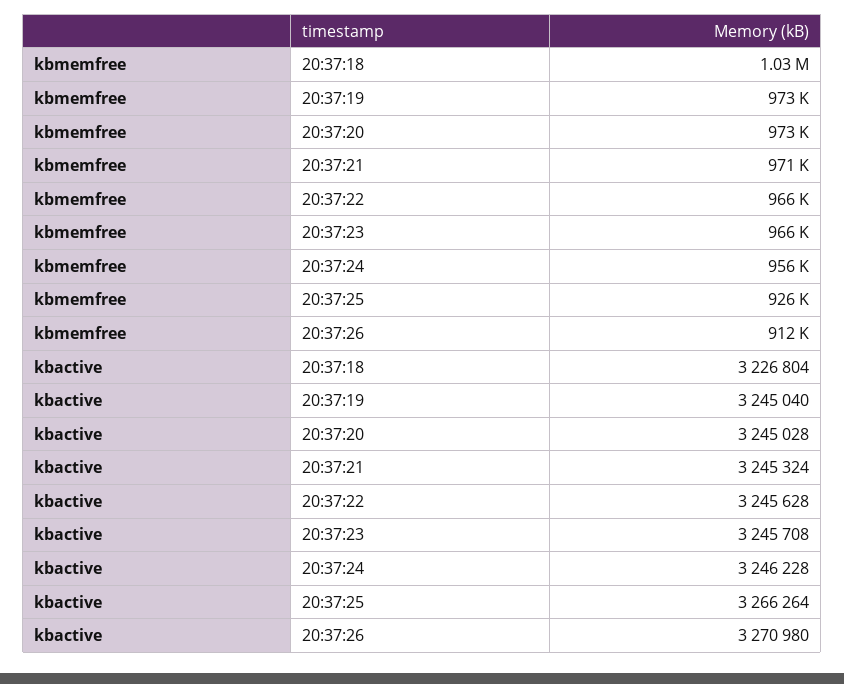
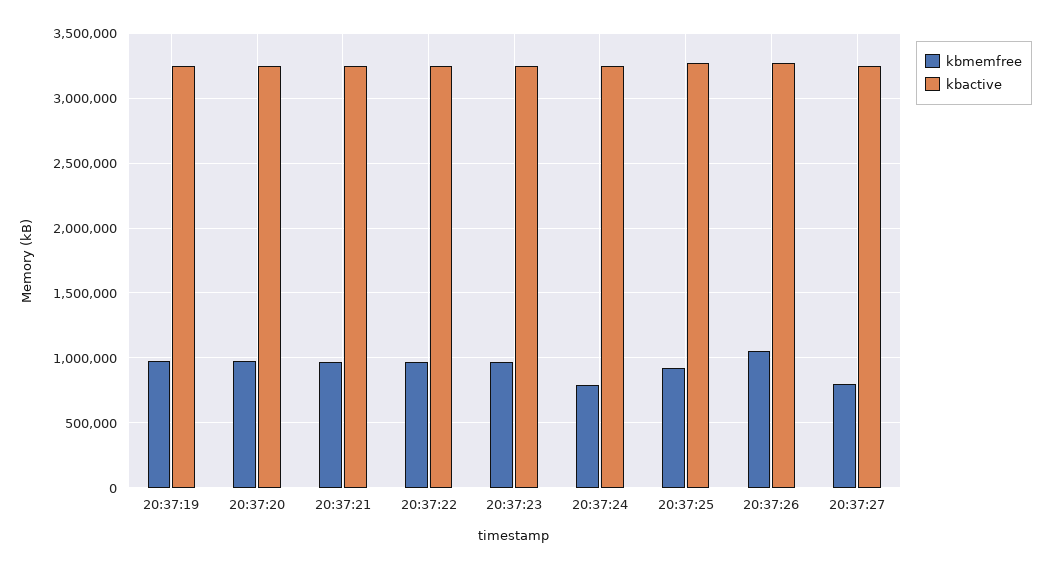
kbmemfree, 20:37:18: 1030000 -> none
kbmemfree, 20:37:24: 956000 -> 800000
kbmemfree, 20:37:26: 912000 -> 1050000
kbactive, 20:37:18: 3226804 -> none
kbmemfree, 20:37:27: none -> 800000
kbactive, 20:37:27: none -> 3250000

